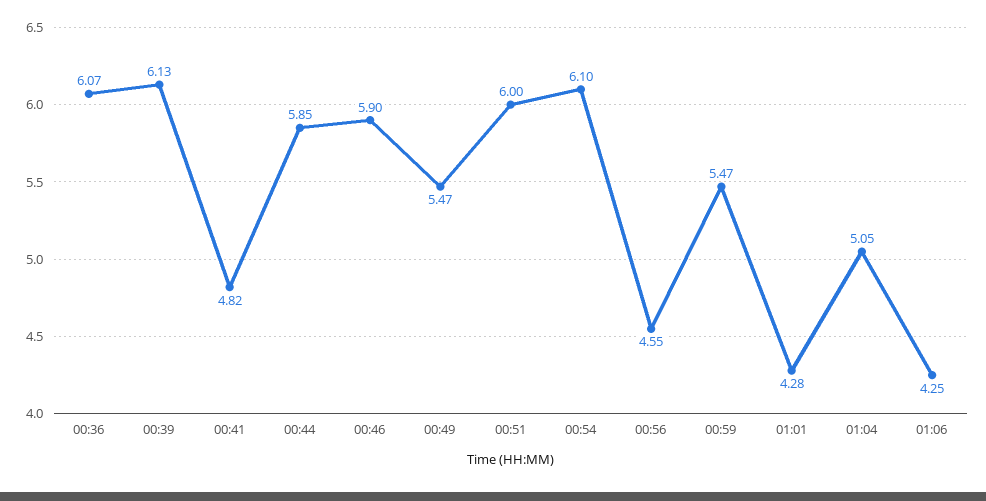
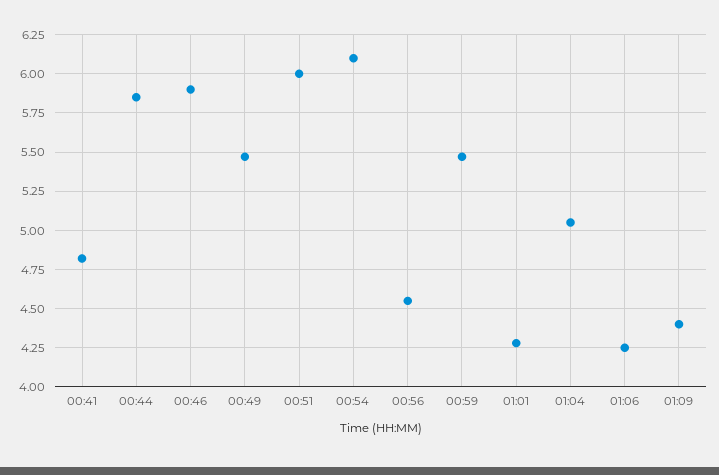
00:36: 6.07 -> none
00:39: 6.13 -> none
01:09: none -> 4.4

